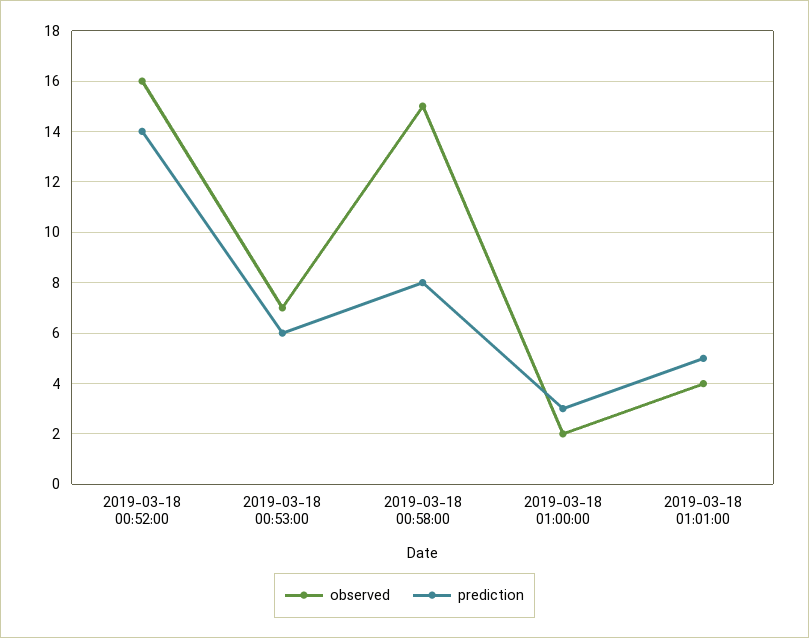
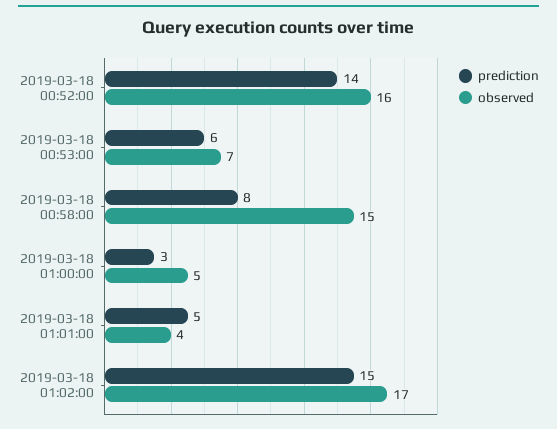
observed, 2019-03-18 01:00:00: 2 -> 5
prediction, 2019-03-18 01:02:00: none -> 15
observed, 2019-03-18 01:02:00: none -> 17

